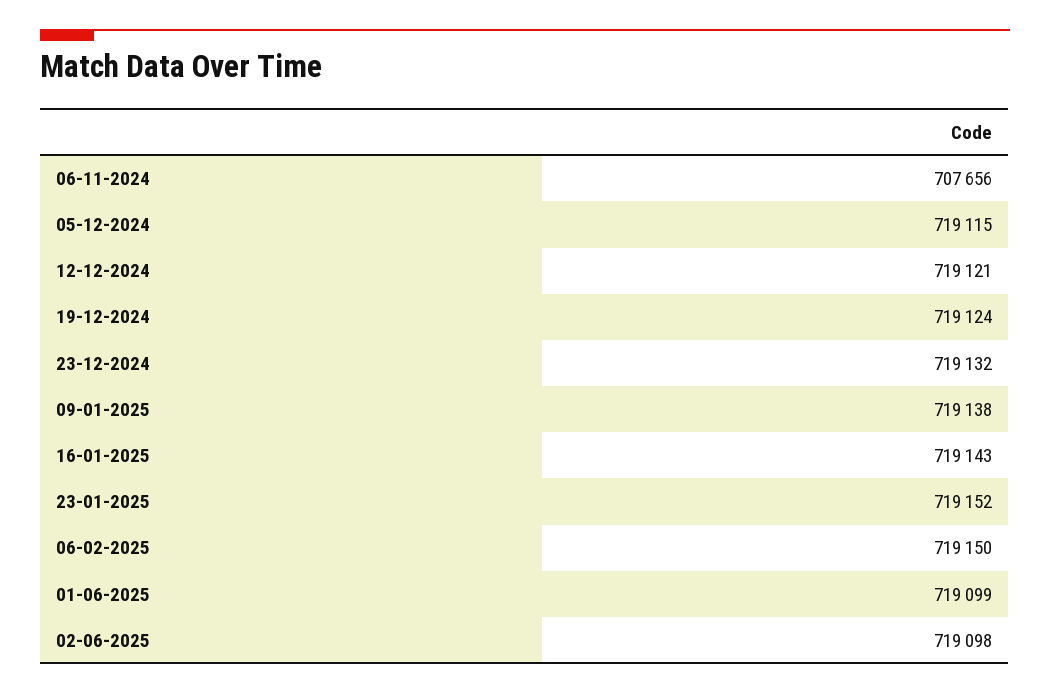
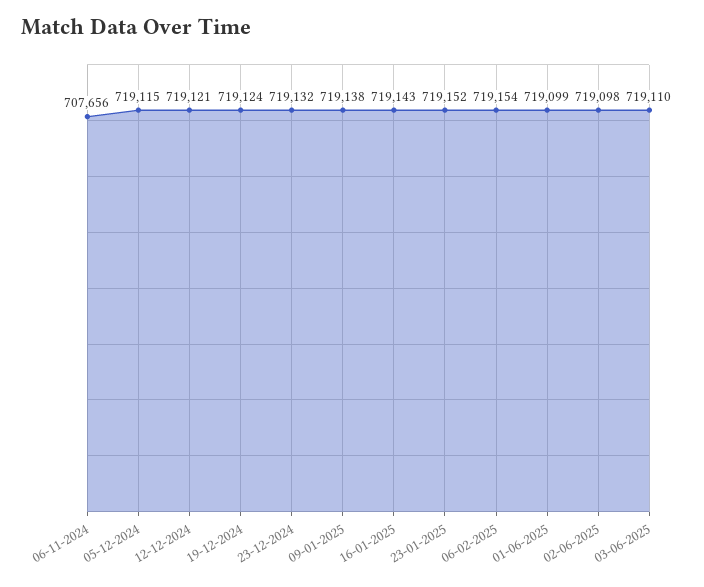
06-02-2025: 719150 -> 719154
03-06-2025: none -> 719110

